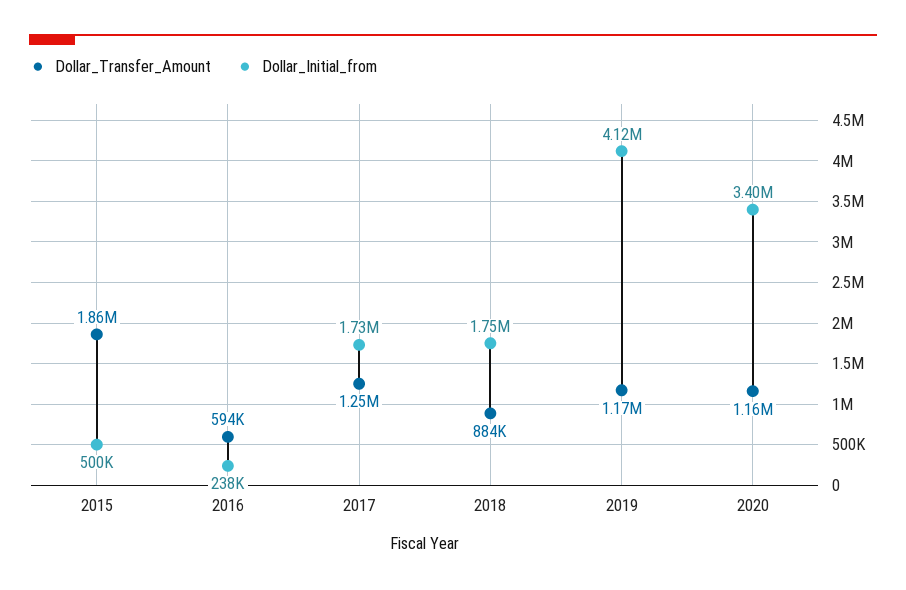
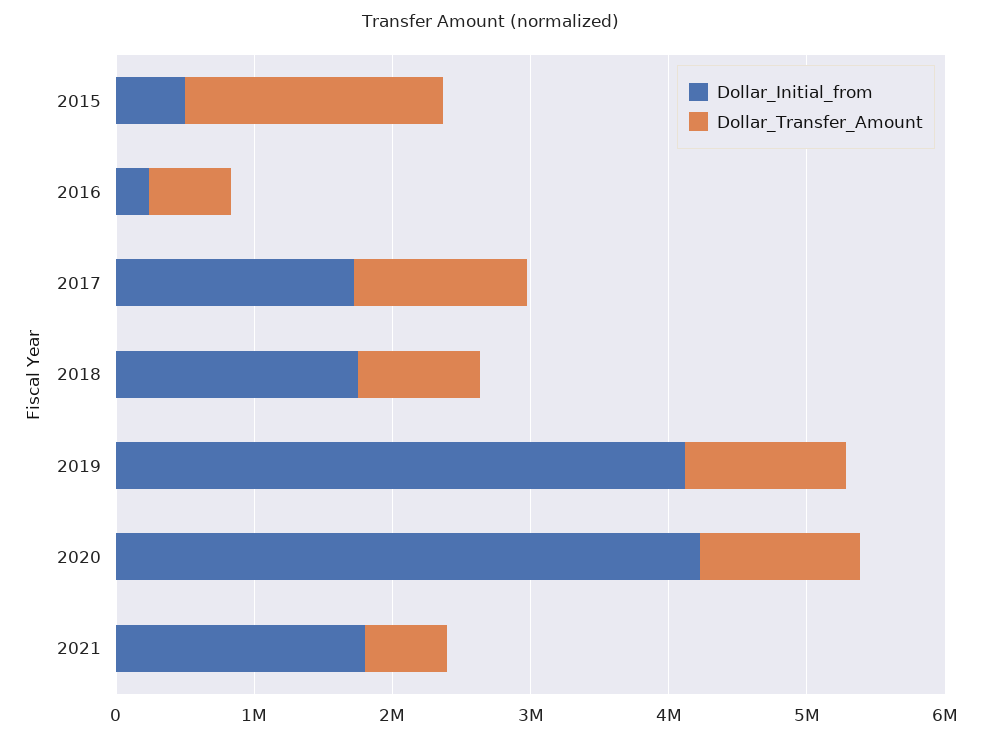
Dollar_Initial_from, 2020: 3400000 -> 4200000
Dollar_Initial_from, 2021: none -> 1800000
Dollar_Transfer_Amount, 2021: none -> 600000

